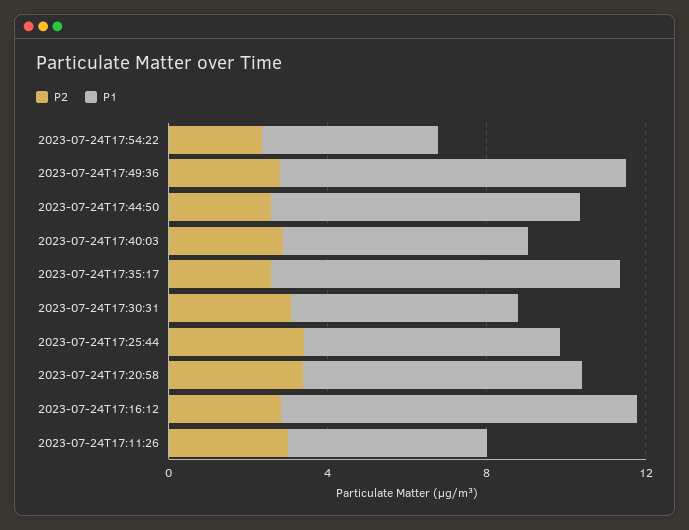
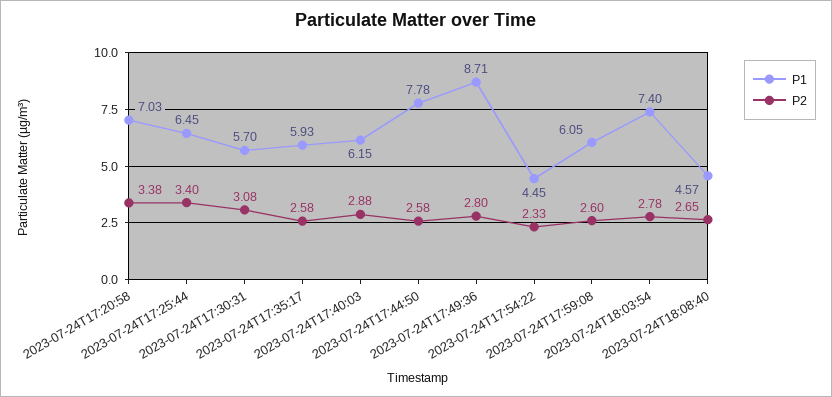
P1, 2023-07-24T17:35:17: 9 -> 5.93
P2, 2023-07-24T17:16:12: 3 -> none
P1, 2023-07-24T17:16:12: 9 -> none
P2, 2023-07-24T17:11:26: 3 -> none
P1, 2023-07-24T17:11:26: 5 -> none
P1, 2023-07-24T17:59:08: none -> 6.05
P2, 2023-07-24T17:59:08: none -> 2.6
P1, 2023-07-24T18:03:54: none -> 7.4
P2, 2023-07-24T18:03:54: none -> 2.78
P1, 2023-07-24T18:08:40: none -> 4.57
P2, 2023-07-24T18:08:40: none -> 2.65

